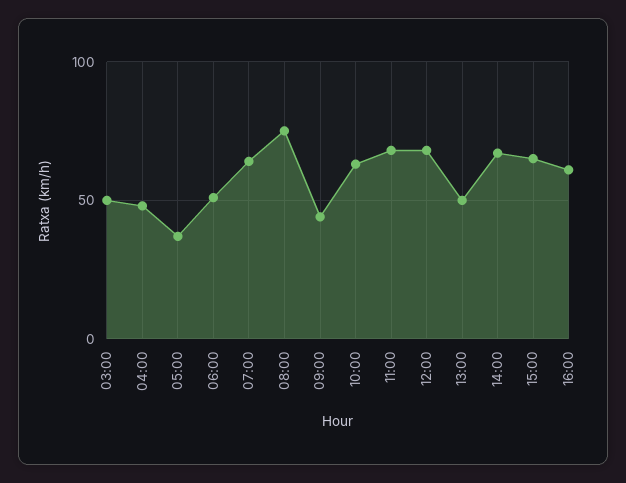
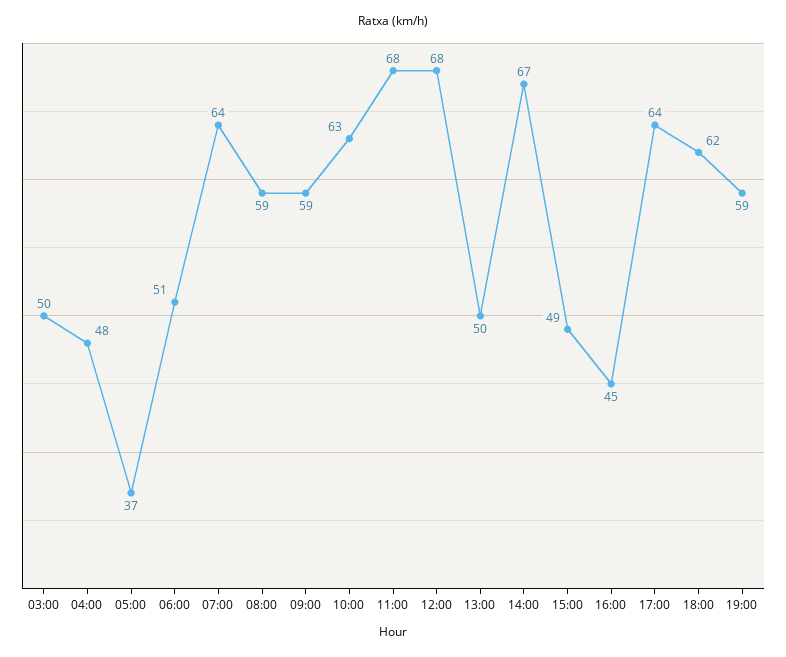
08:00: 75 -> 59
09:00: 45 -> 59
15:00: 65 -> 49
16:00: 60 -> 45
17:00: none -> 64
18:00: none -> 62
19:00: none -> 59

